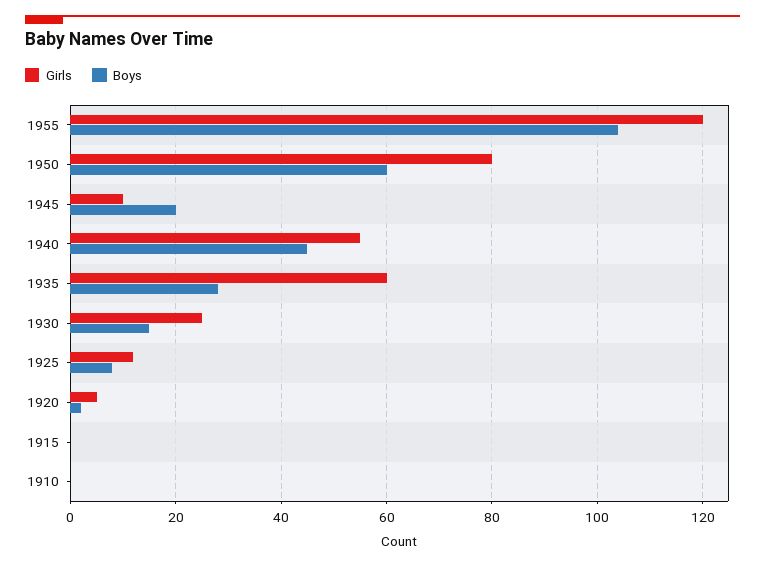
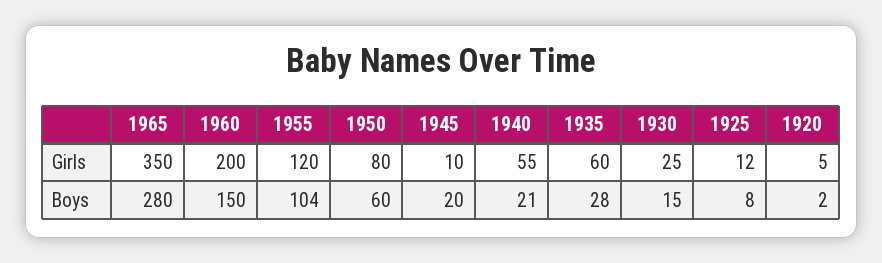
Boys, 1940: 45 -> 21
Girls, 1915: 0 -> none
Boys, 1915: 0 -> none
Girls, 1910: 0 -> none
Boys, 1910: 0 -> none
Girls, 1965: none -> 350
Girls, 1960: none -> 200
Boys, 1965: none -> 280
Boys, 1960: none -> 150

